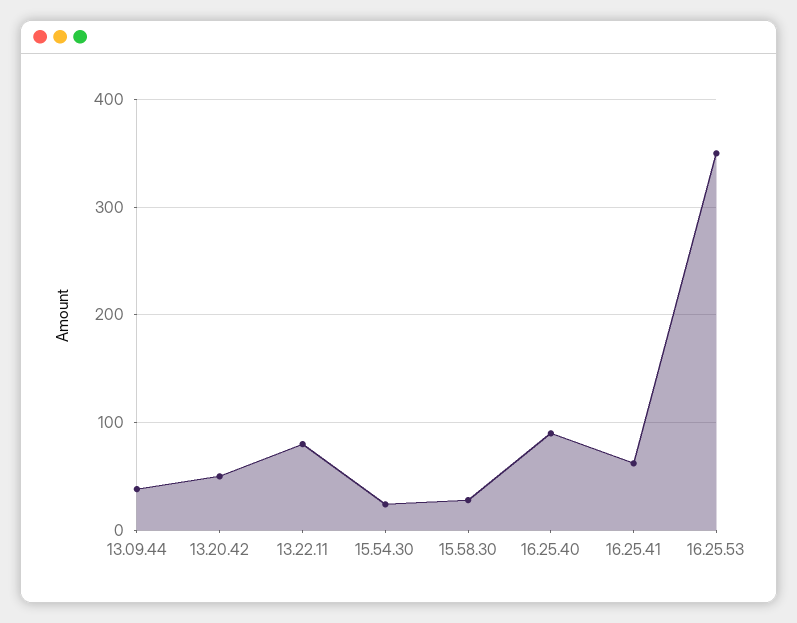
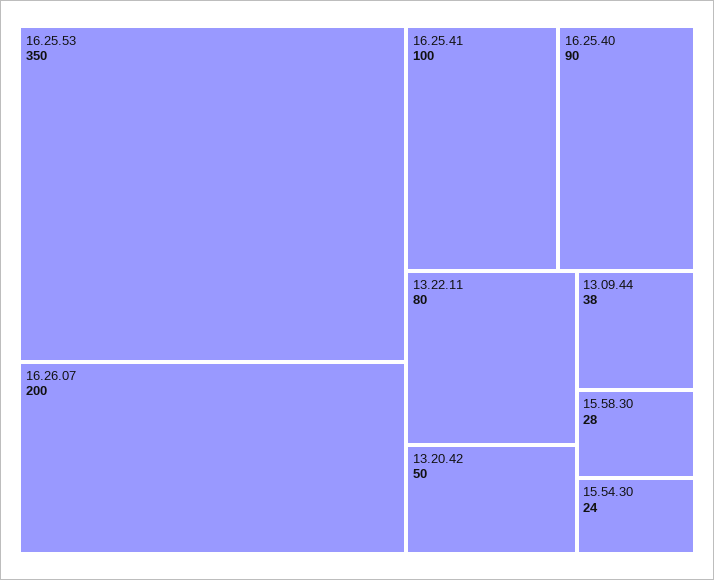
16.25.41: 60 -> 100
16.26.07: none -> 200

